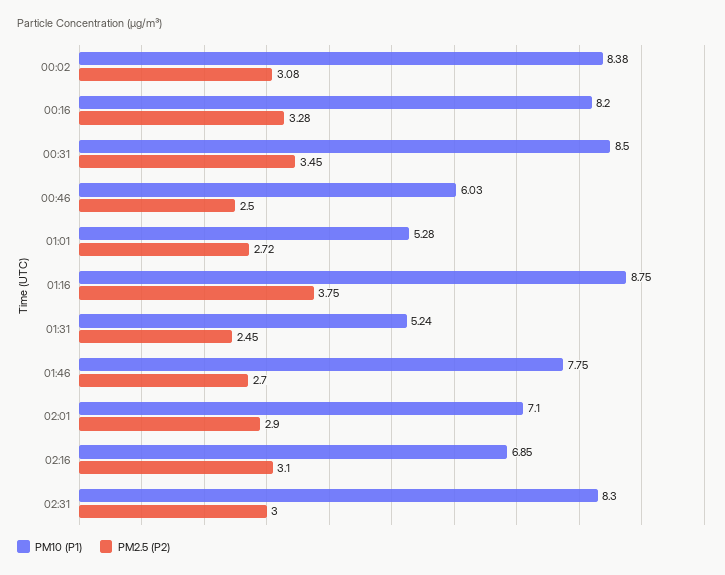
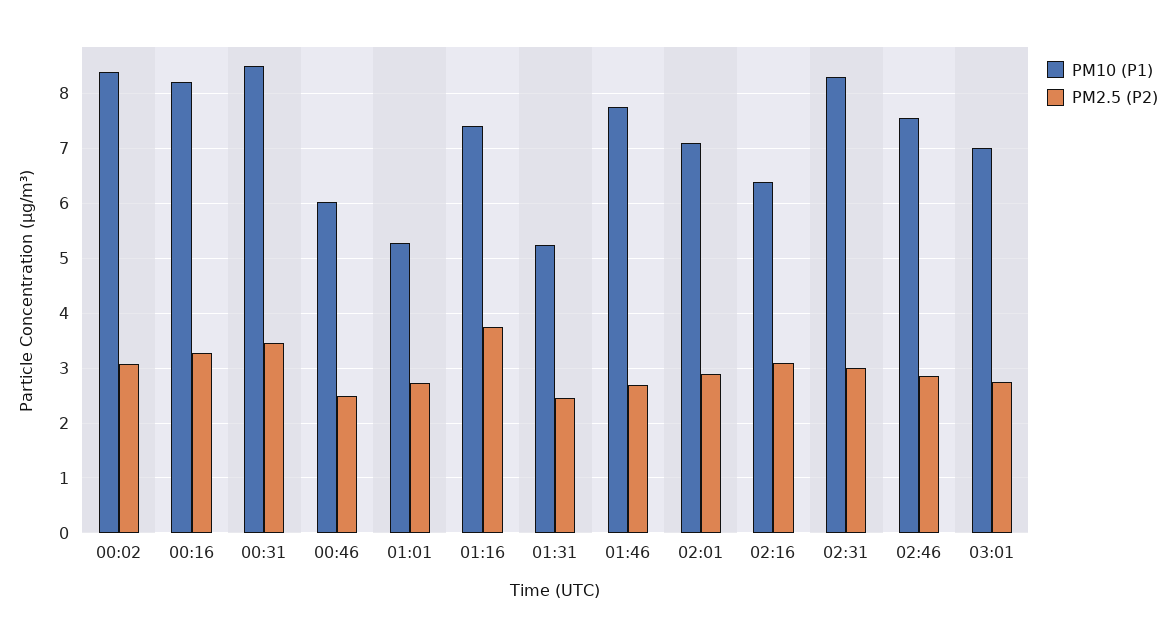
PM10 (P1), 01:16: 8.75 -> 7.4
PM10 (P1), 02:16: 6.85 -> 6.4
PM10 (P1), 02:46: none -> 7.6
PM2.5 (P2), 02:46: none -> 2.8
PM10 (P1), 03:01: none -> 7
PM2.5 (P2), 03:01: none -> 2.8

